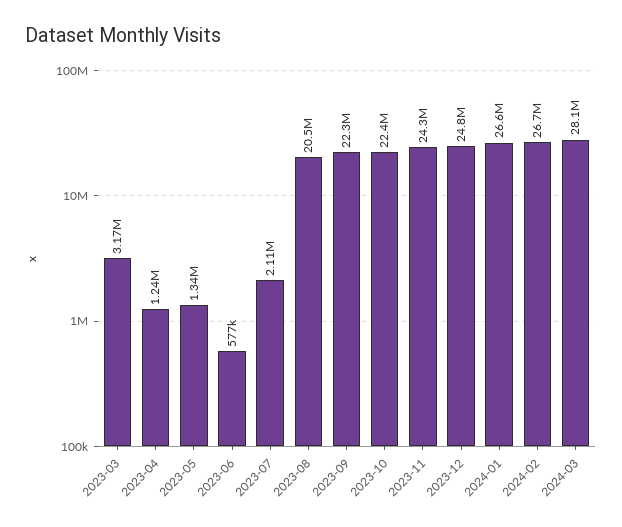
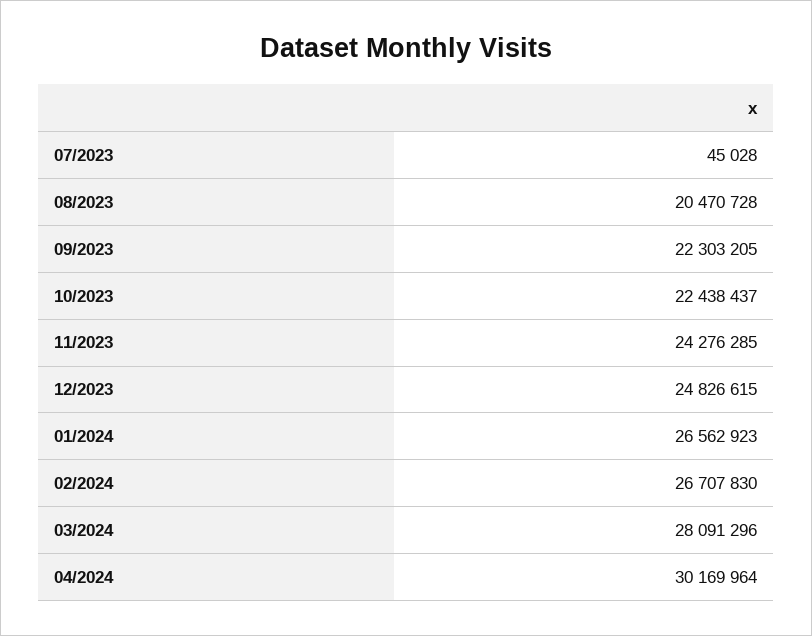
2023-03: 3170000 -> none
2023-04: 1240000 -> none
2023-05: 1340000 -> none
2023-06: 577000 -> none
2023-07: 2110000 -> 45028
04/2024: none -> 30169964

